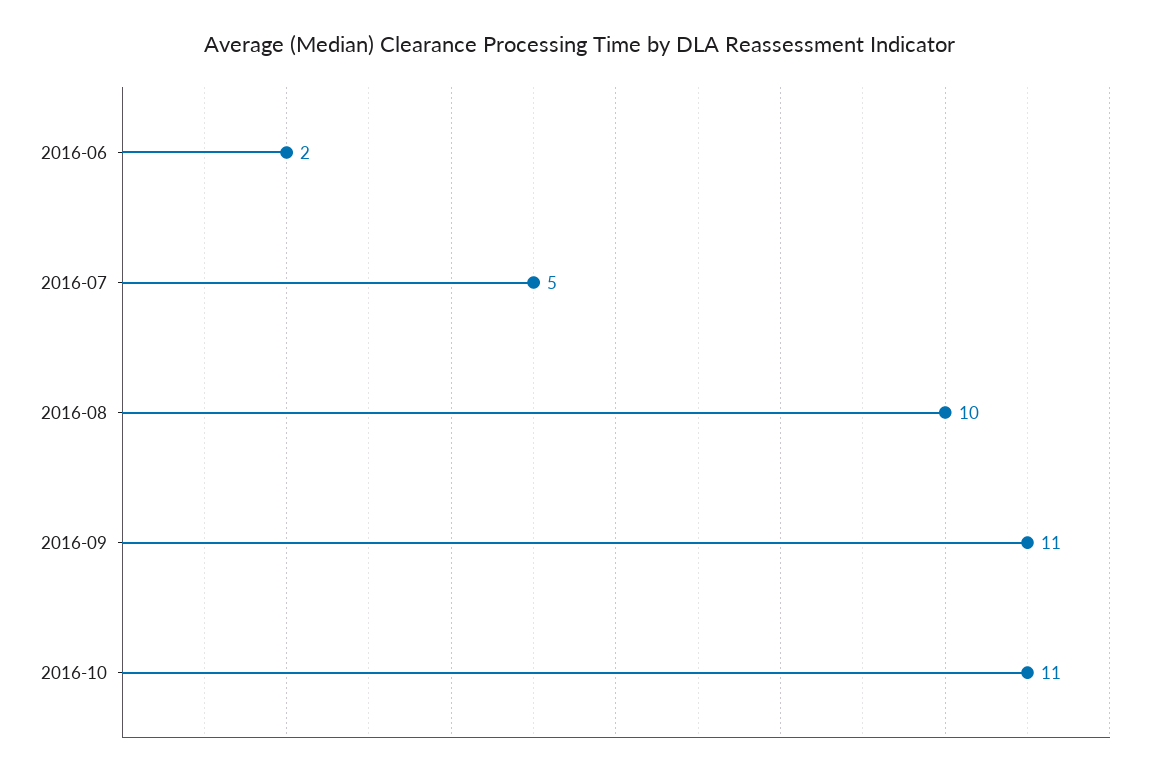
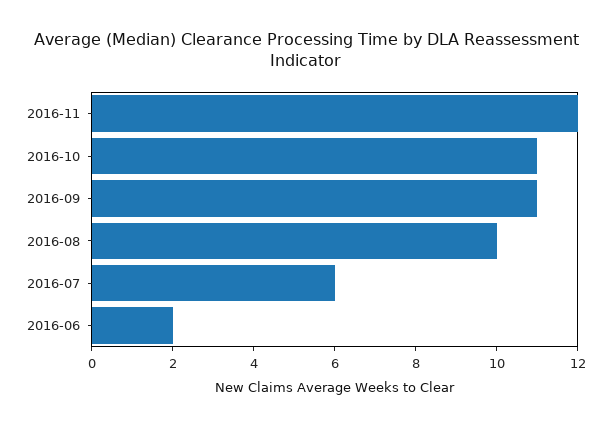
2016-07: 5 -> 6
2016-11: none -> 12

